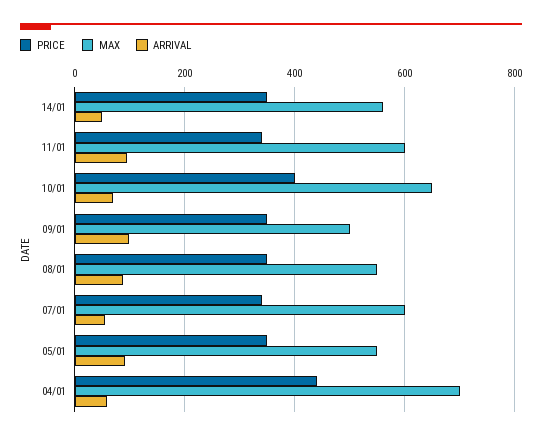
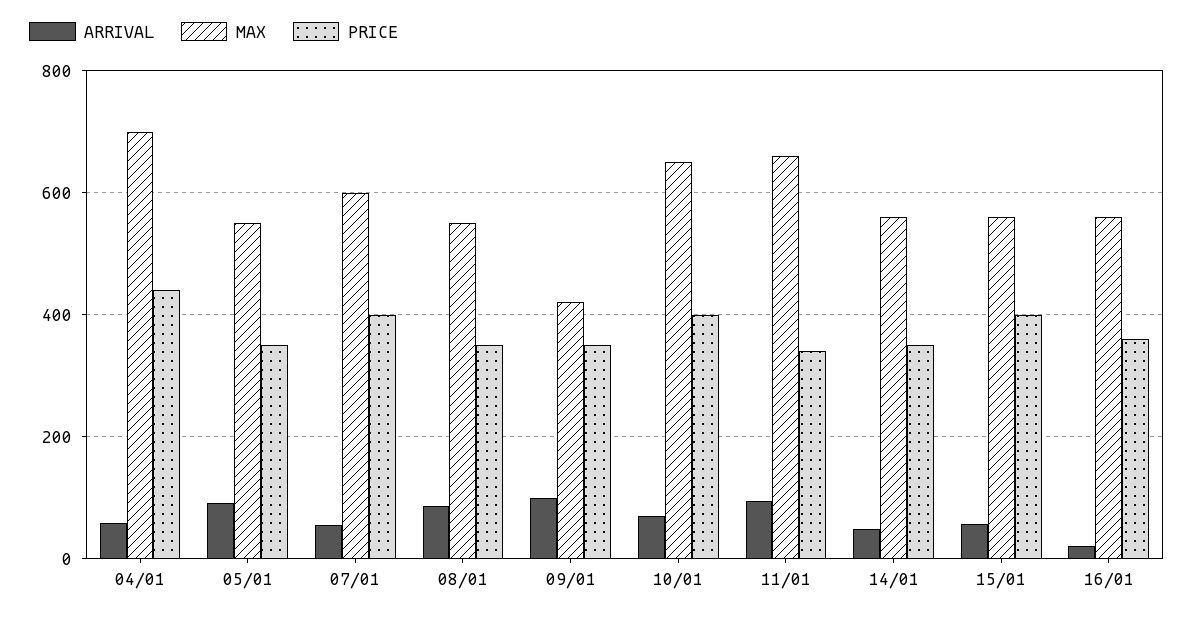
MAX, 11/01: 600 -> 660
MAX, 09/01: 500 -> 420
PRICE, 07/01: 340 -> 400
ARRIVAL, 15/01: none -> 60
MAX, 15/01: none -> 560
PRICE, 15/01: none -> 400
ARRIVAL, 16/01: none -> 20
MAX, 16/01: none -> 560
PRICE, 16/01: none -> 360

